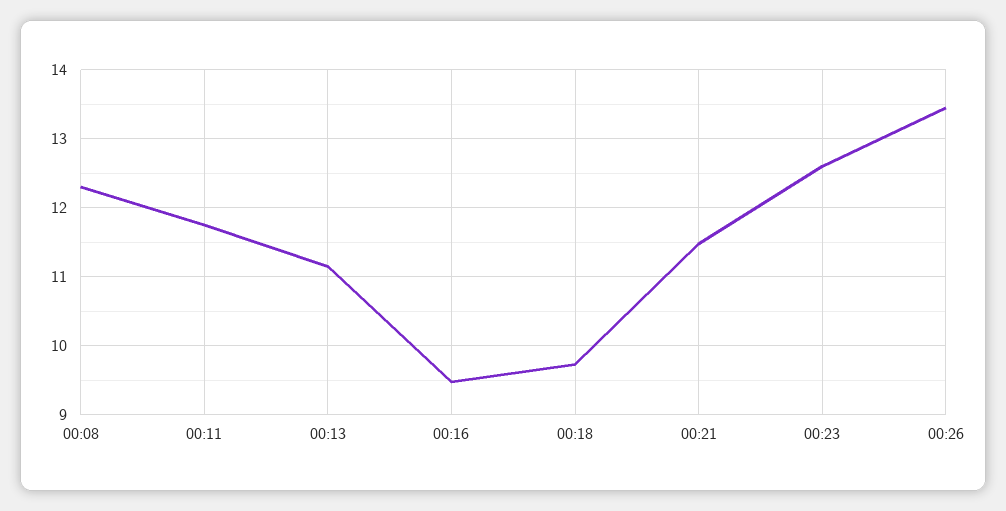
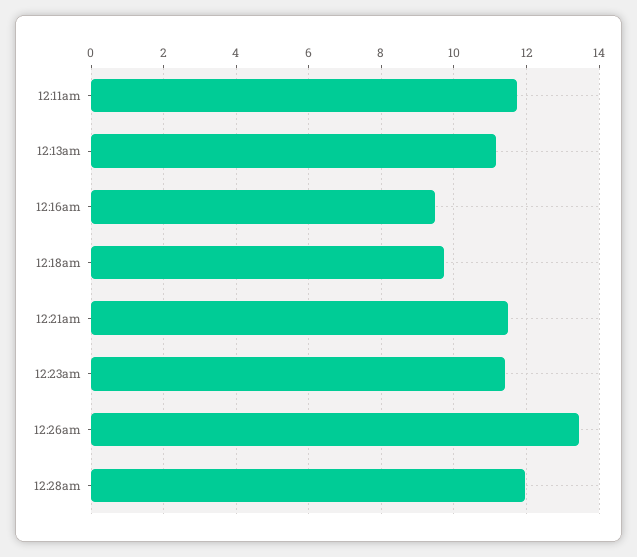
00:08: 12.3 -> none
00:23: 12.6 -> 11.4
12:28am: none -> 12

